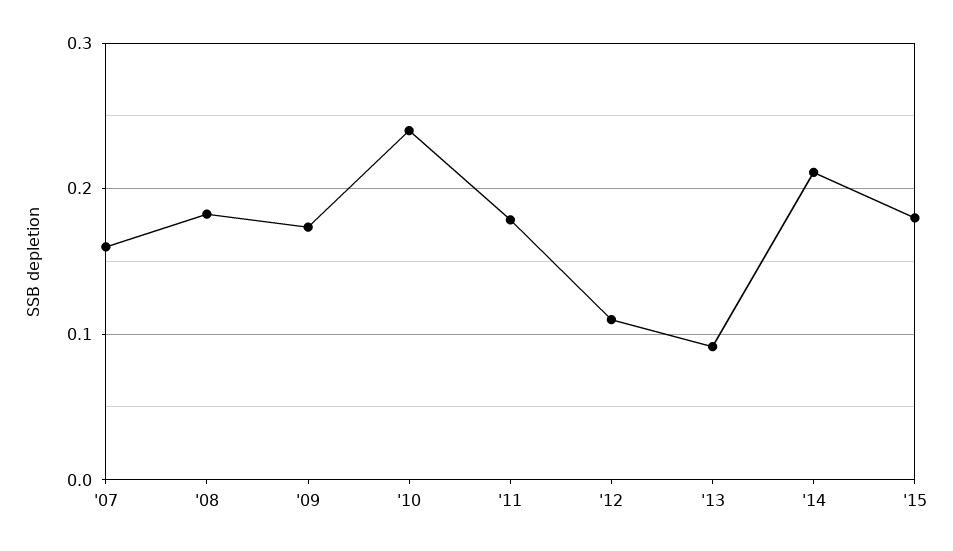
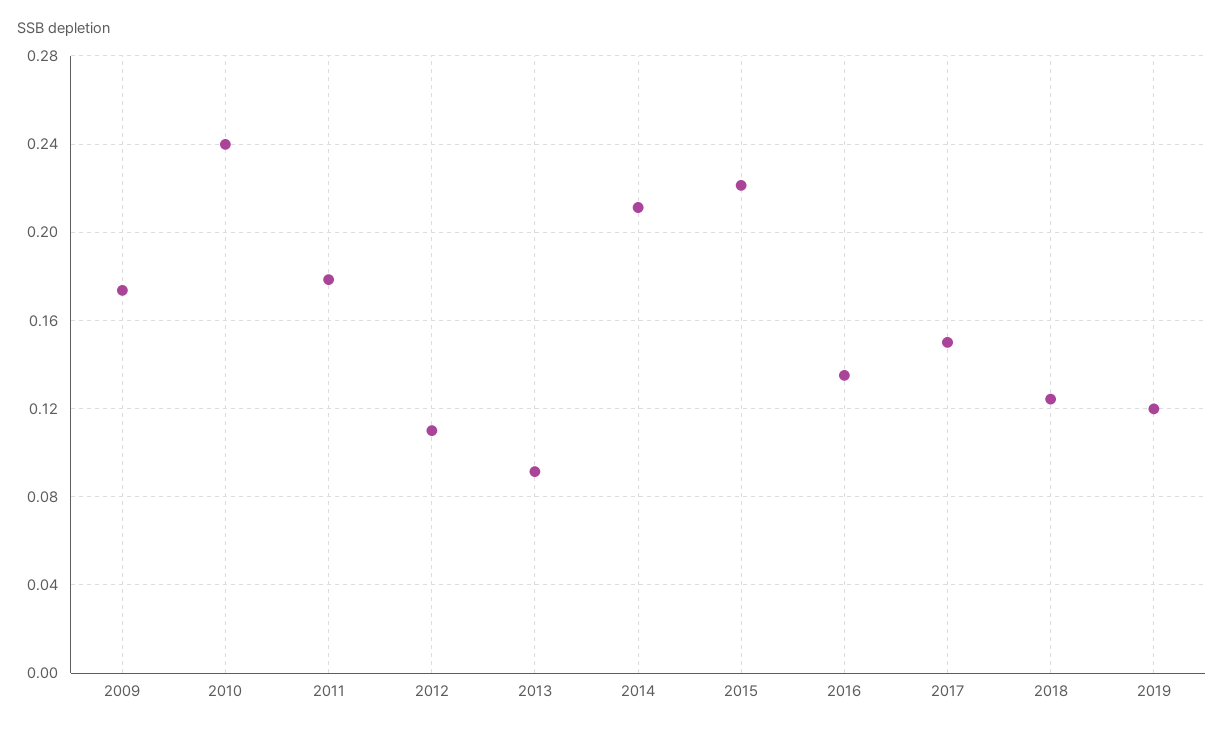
'07: 0.16 -> none
'08: 0.18 -> none
'15: 0.18 -> 0.22
2016: none -> 0.135
2017: none -> 0.15
2018: none -> 0.125
2019: none -> 0.12

